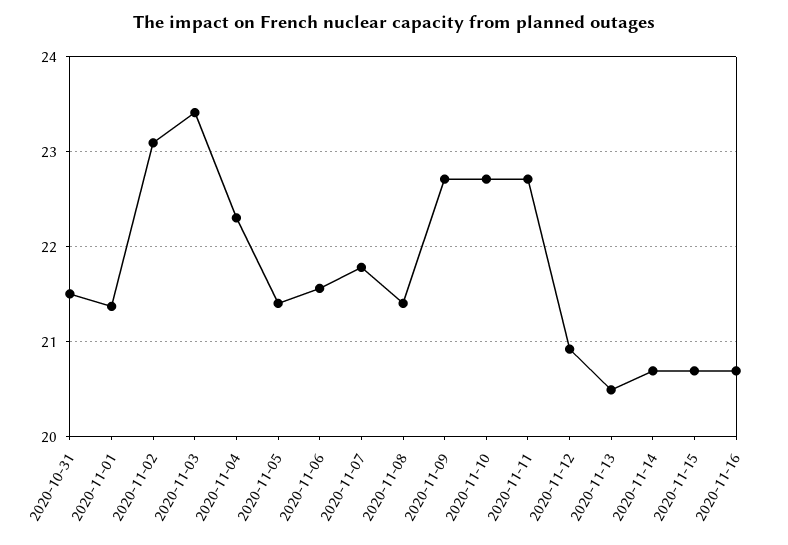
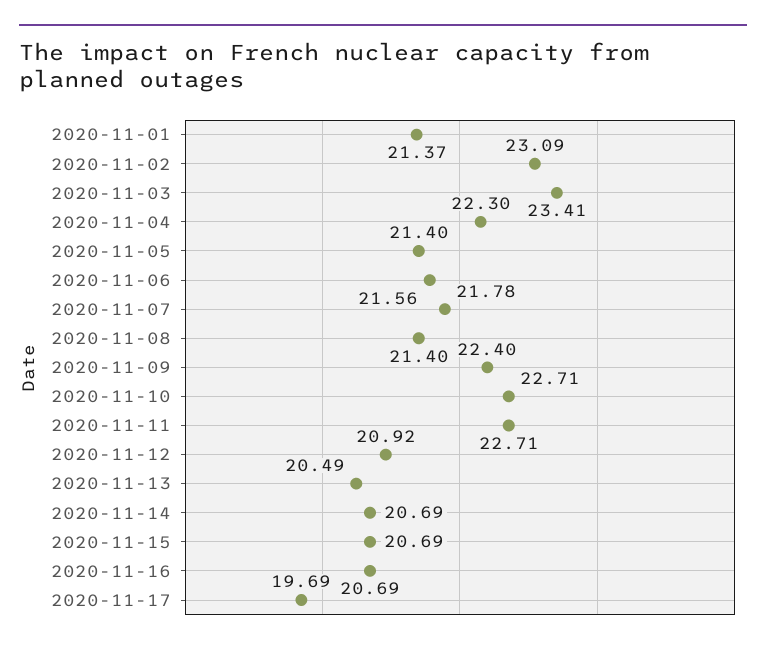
2020-10-31: 21.5 -> none
2020-11-09: 22.7 -> 22.4
2020-11-17: none -> 19.69

